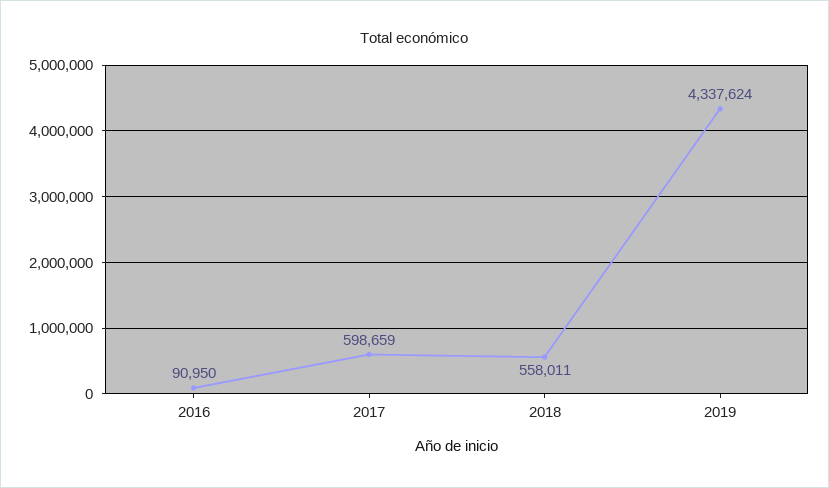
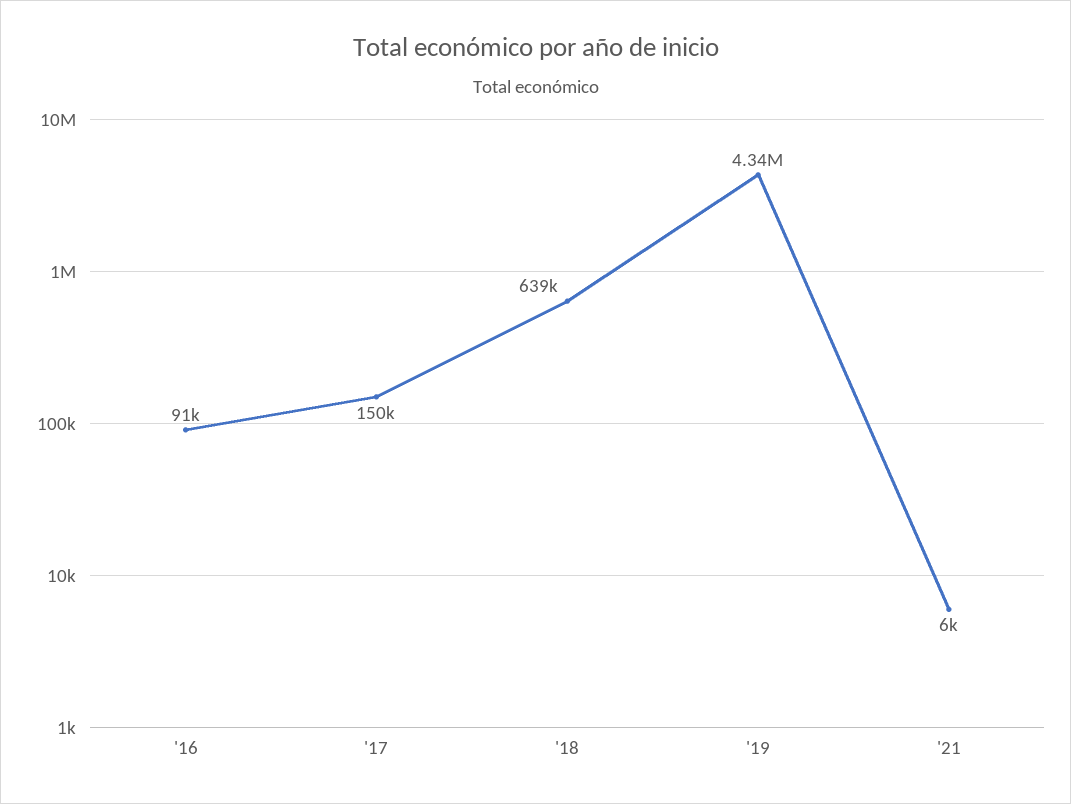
2017: 598659 -> 150000
2018: 558011 -> 639000
'21: none -> 6000

